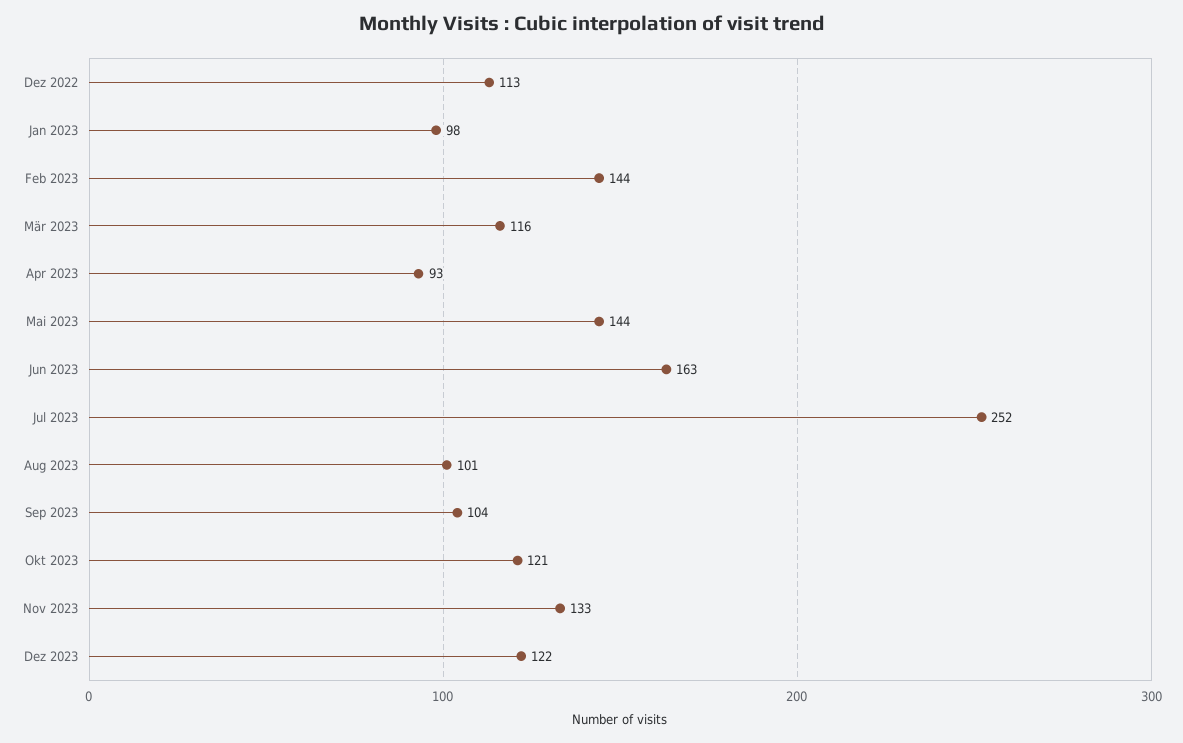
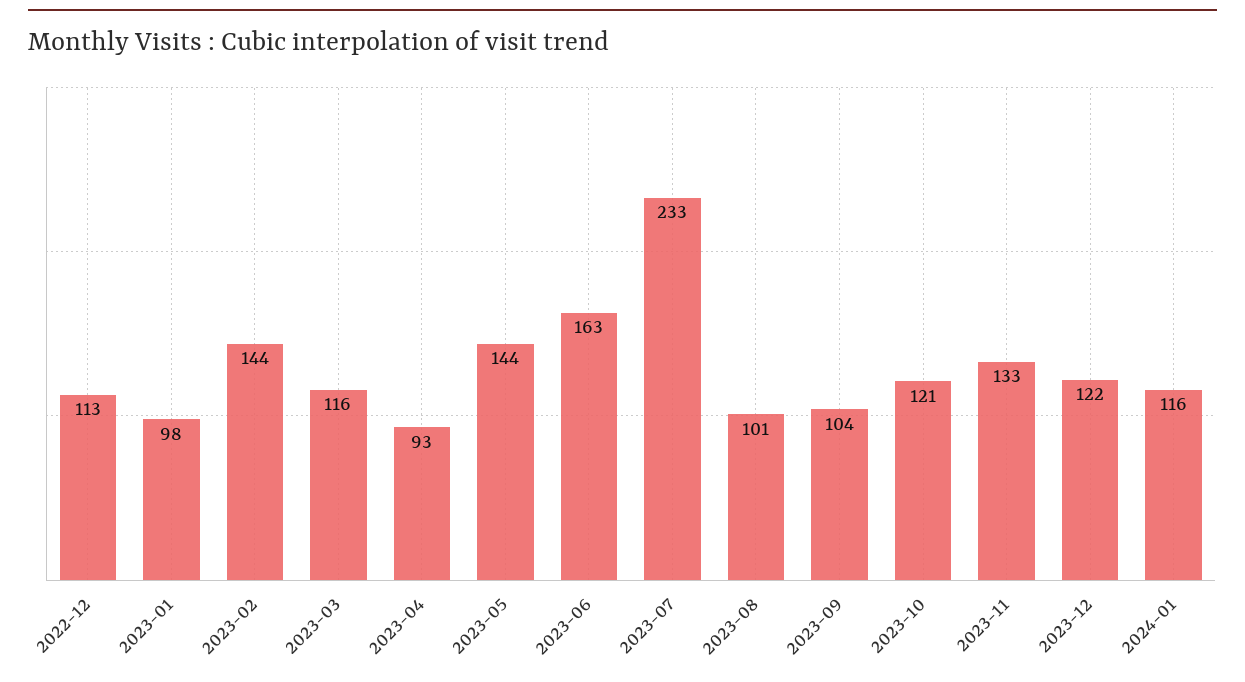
Jul 2023: 252 -> 233
2024-01: none -> 116

